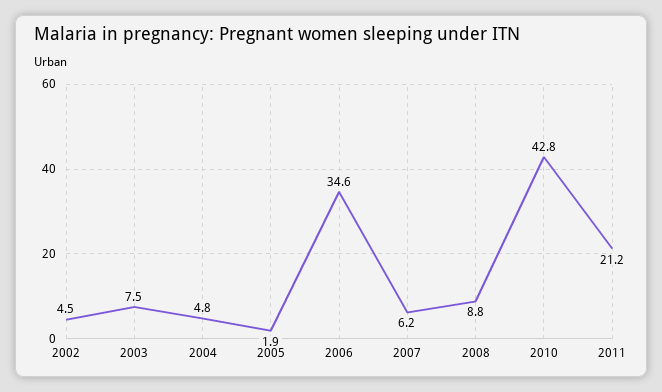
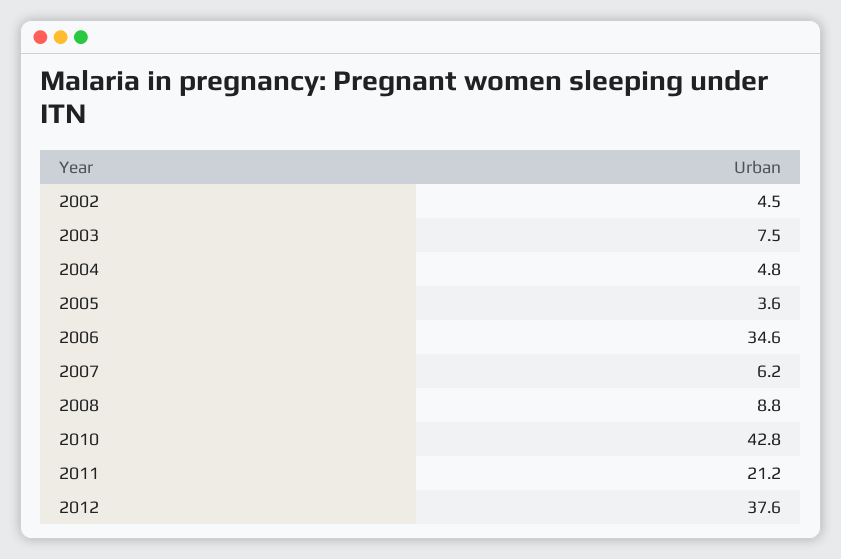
2005: 1.9 -> 3.6
2012: none -> 37.6

